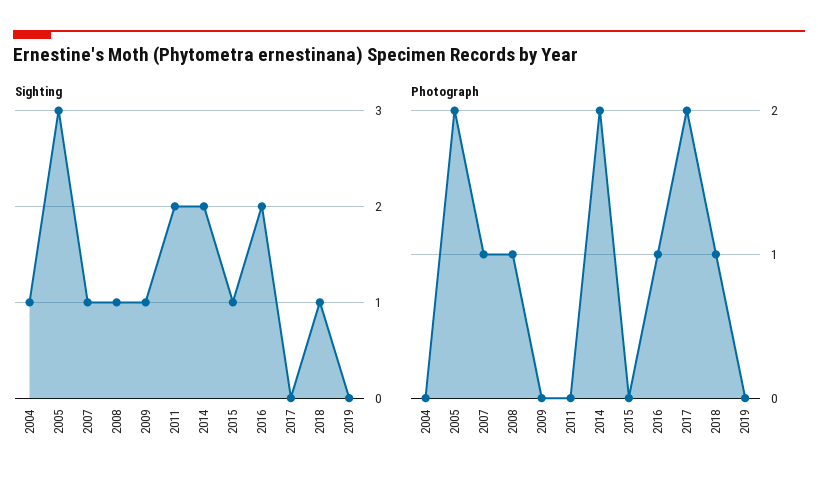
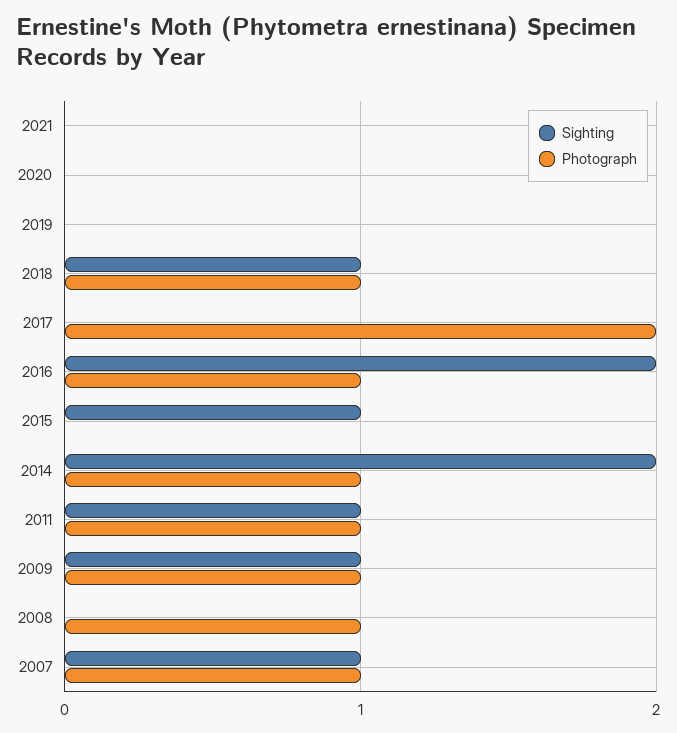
Sighting, 2004: 1 -> none
Sighting, 2005: 3 -> none
Sighting, 2008: 1 -> 0
Sighting, 2011: 2 -> 1
Photograph, 2004: 0 -> none
Photograph, 2005: 2 -> none
Photograph, 2009: 0 -> 1
Photograph, 2011: 0 -> 1
Photograph, 2014: 2 -> 1
Sighting, 2021: none -> 0
Photograph, 2021: none -> 0
Sighting, 2020: none -> 0
Photograph, 2020: none -> 0

